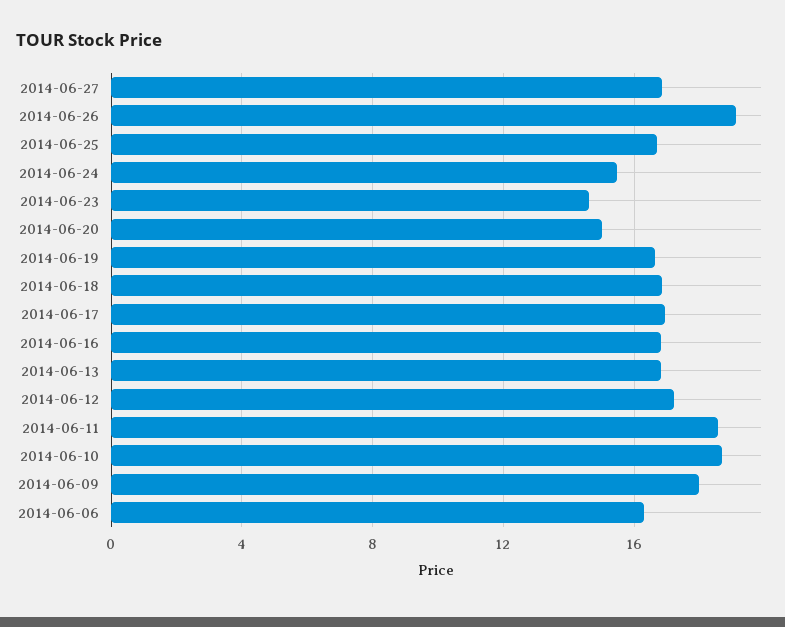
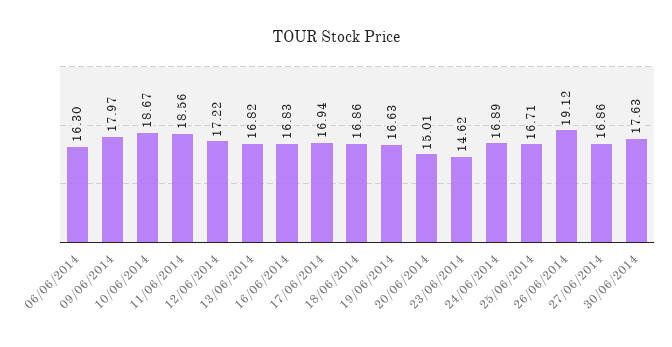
2014-06-24: 15.5 -> 16.89
30/06/2014: none -> 17.63

